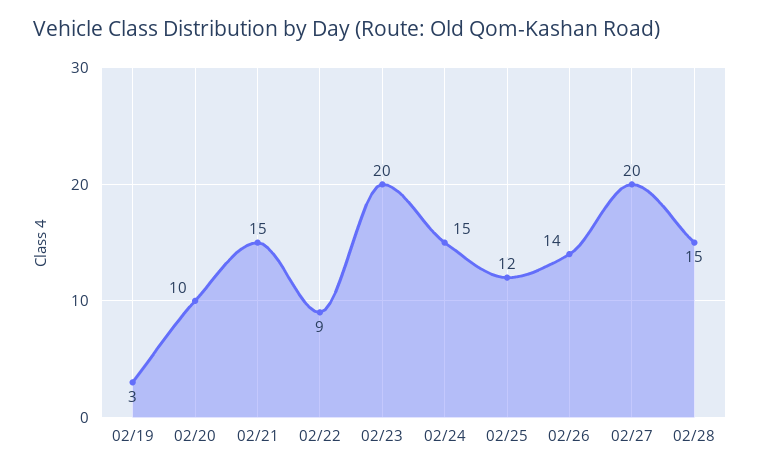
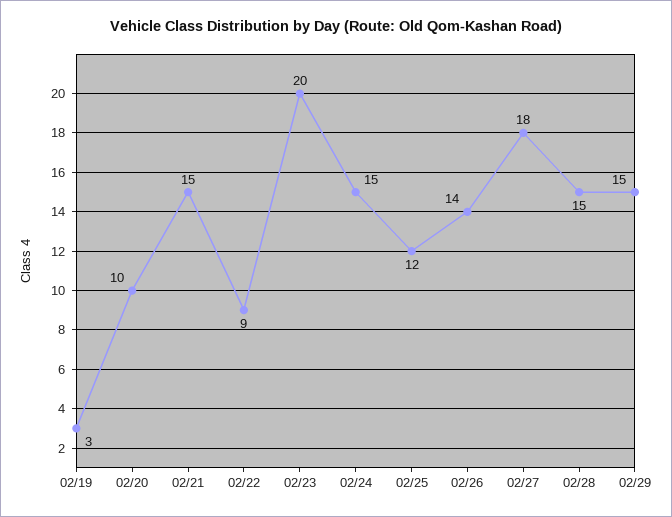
02/27: 20 -> 18
02/29: none -> 15

